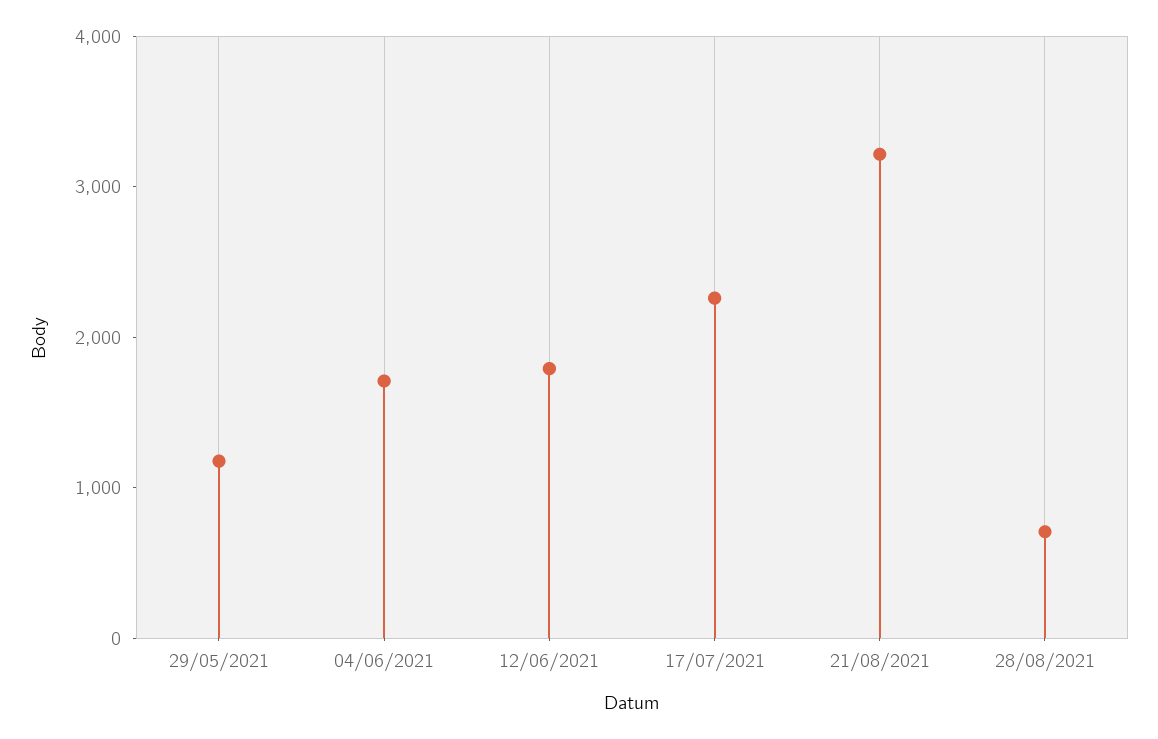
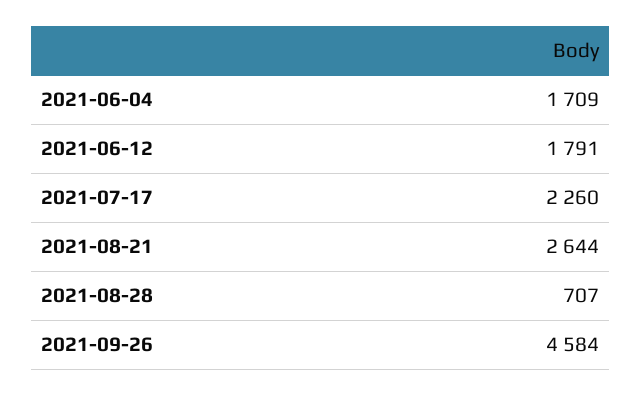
29/05/2021: 1200 -> none
21/08/2021: 3200 -> 2644
2021-09-26: none -> 4584

